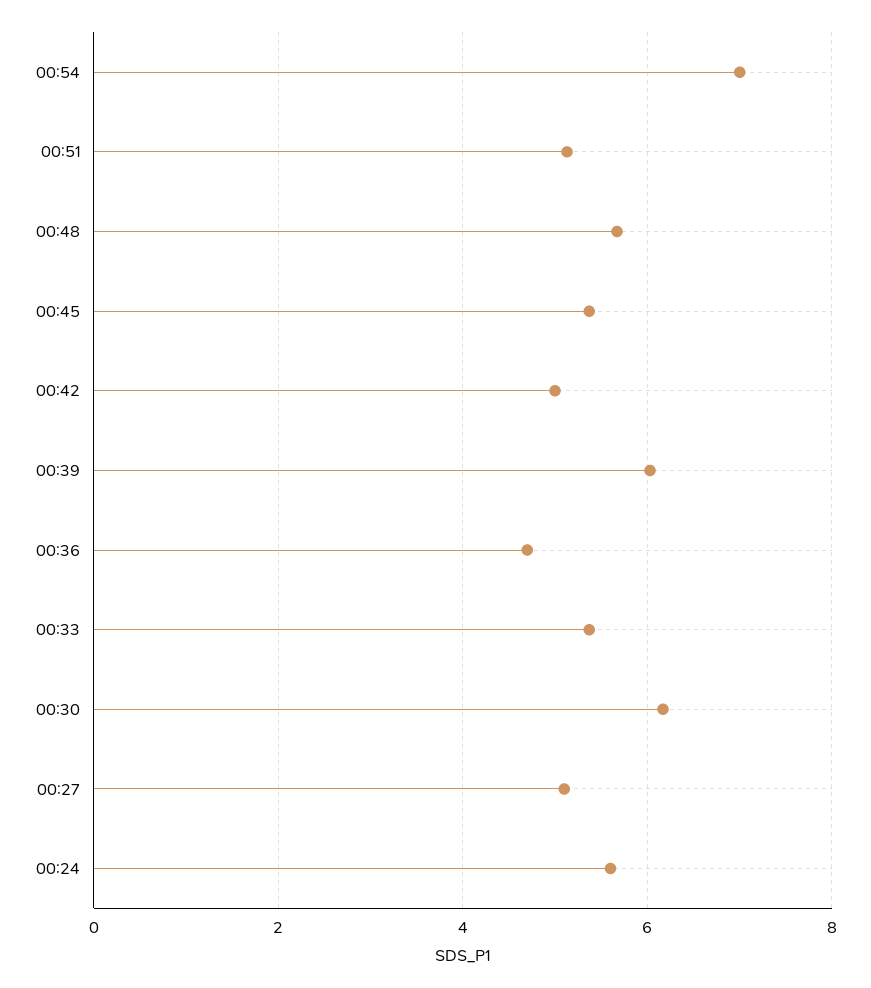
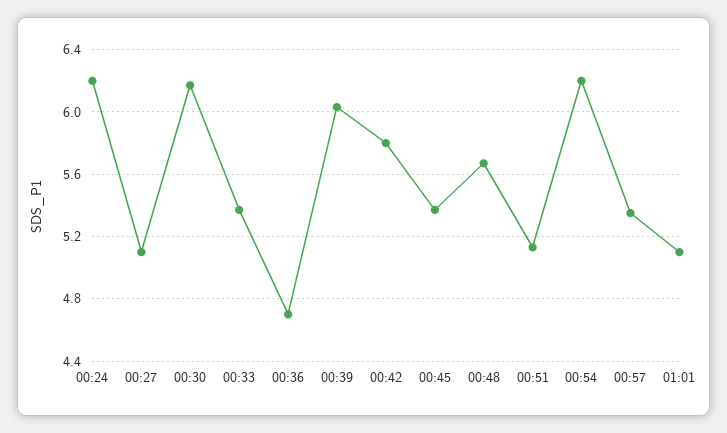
00:54: 7 -> 6.2
00:42: 5 -> 5.8
00:24: 5.6 -> 6.2
00:57: none -> 5.35
01:01: none -> 5.1

